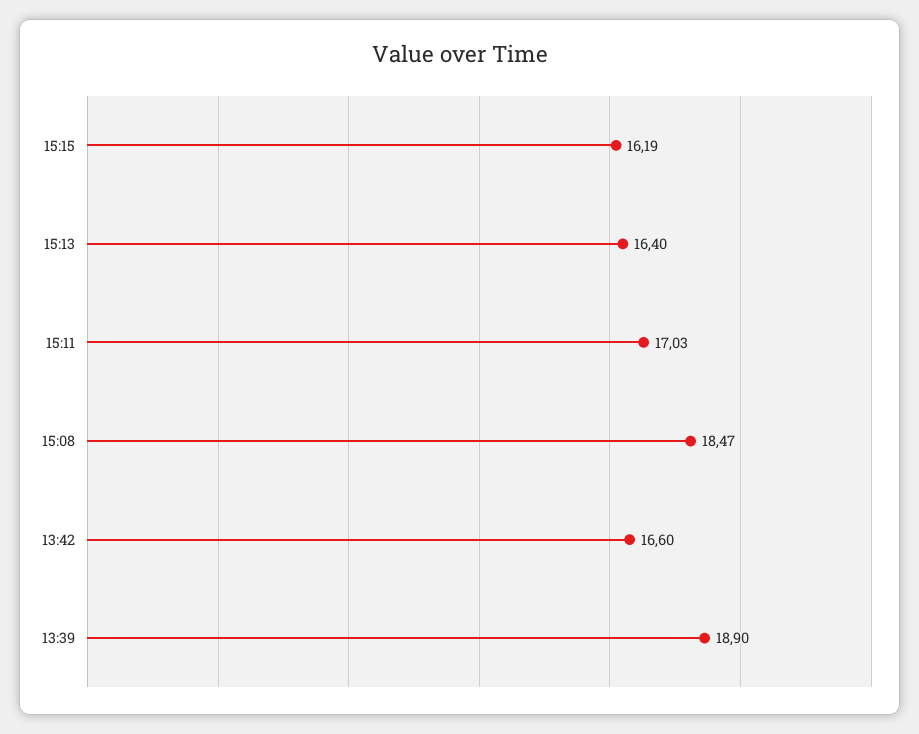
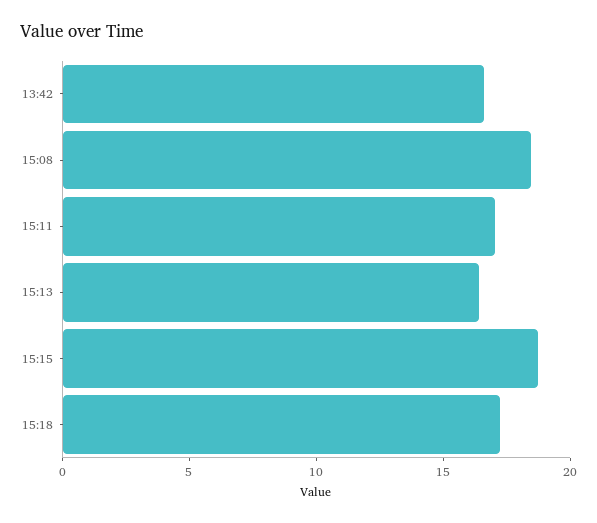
15:15: 16.19 -> 19
13:39: 18.9 -> none
15:18: none -> 17

